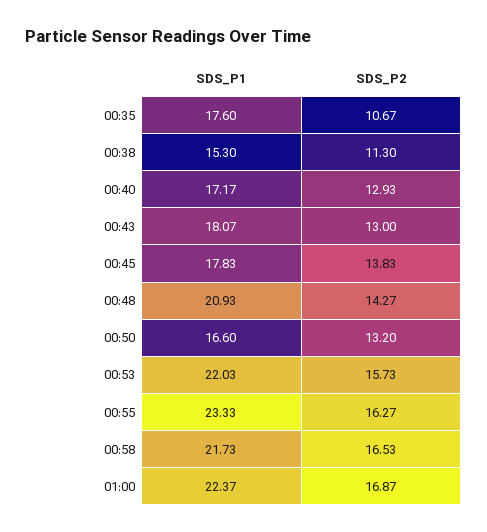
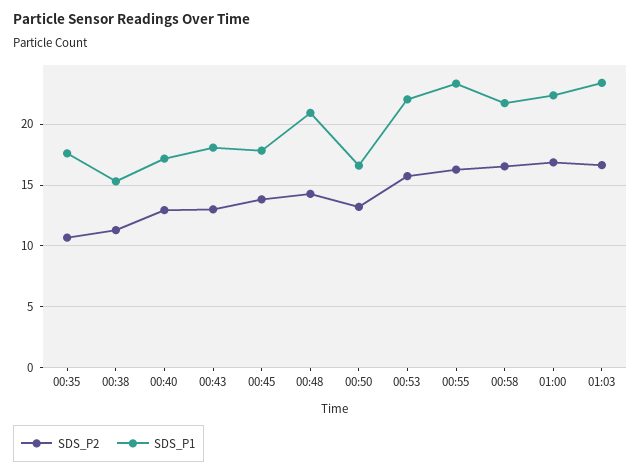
SDS_P2, 01:03: none -> 16.5
SDS_P1, 01:03: none -> 23.5

